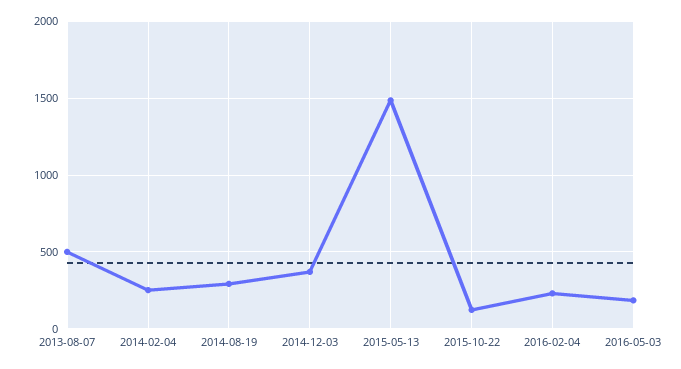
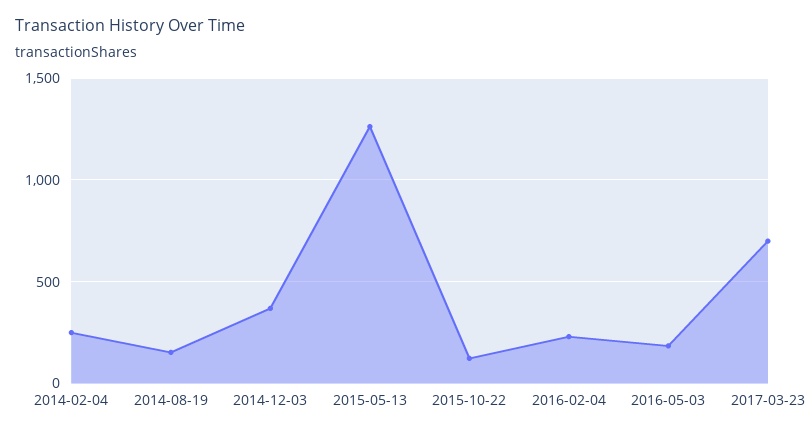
2013-08-07: 500 -> none
2014-08-19: 300 -> 150
2015-05-13: 1500 -> 1250
2017-03-23: none -> 700

